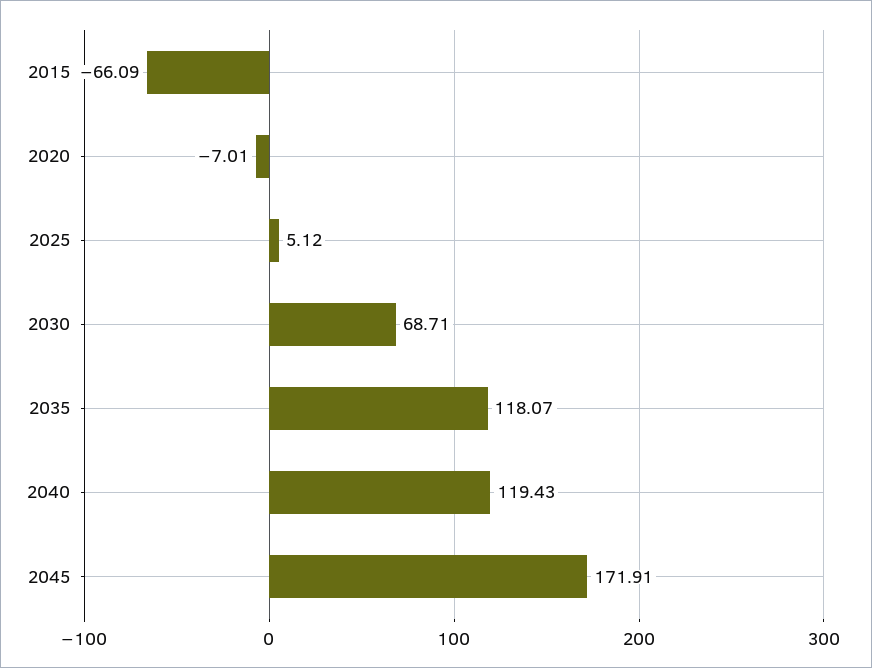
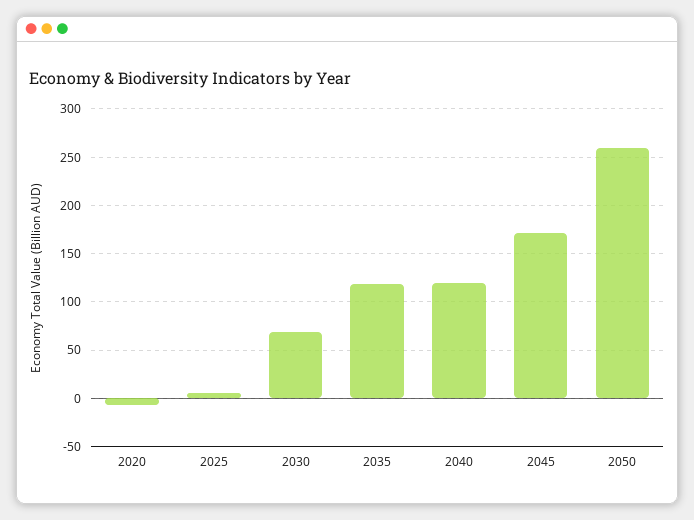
2015: -66.09 -> none
2050: none -> 260

